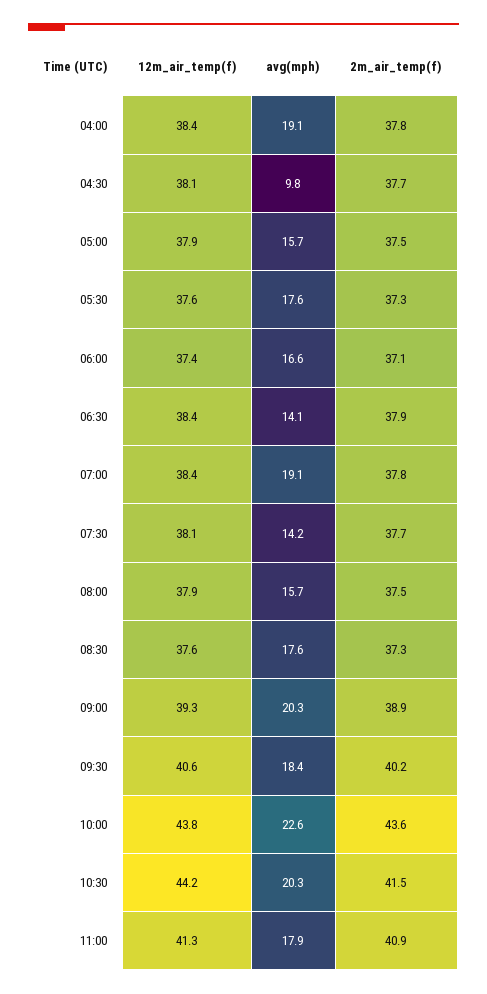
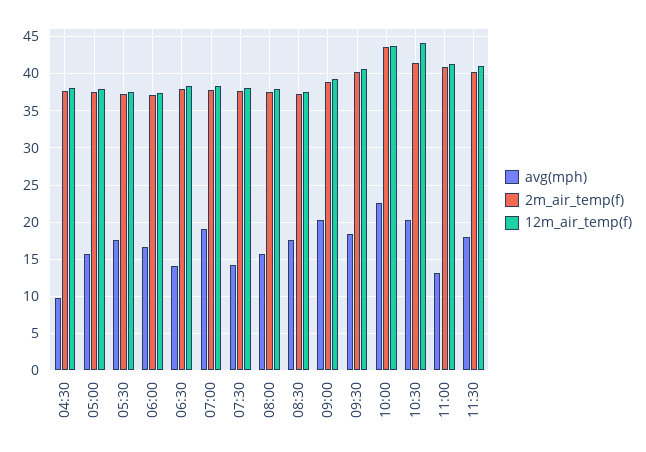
12m_air_temp(f), 04:00: 38.4 -> none
avg(mph), 04:00: 19.1 -> none
2m_air_temp(f), 04:00: 37.8 -> none
avg(mph), 11:00: 17.9 -> 13
avg(mph), 11:30: none -> 18
2m_air_temp(f), 11:30: none -> 40
12m_air_temp(f), 11:30: none -> 41

